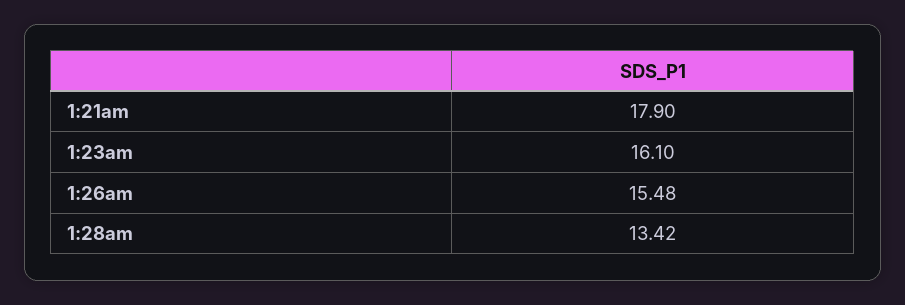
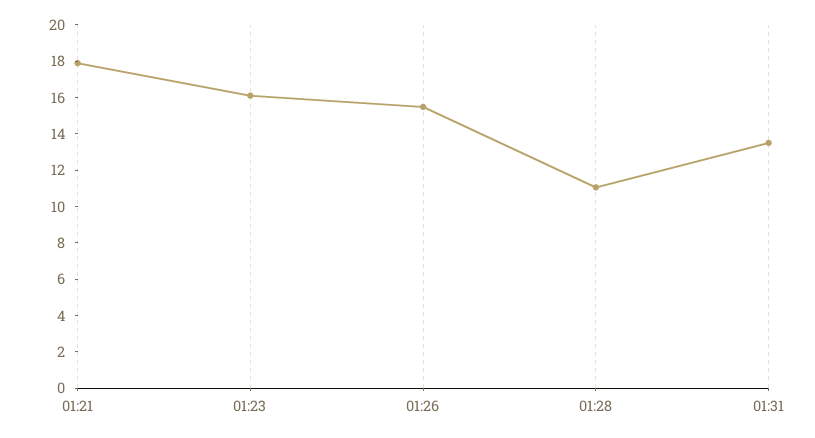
1:28am: 13.42 -> 11
01:31: none -> 13.5

